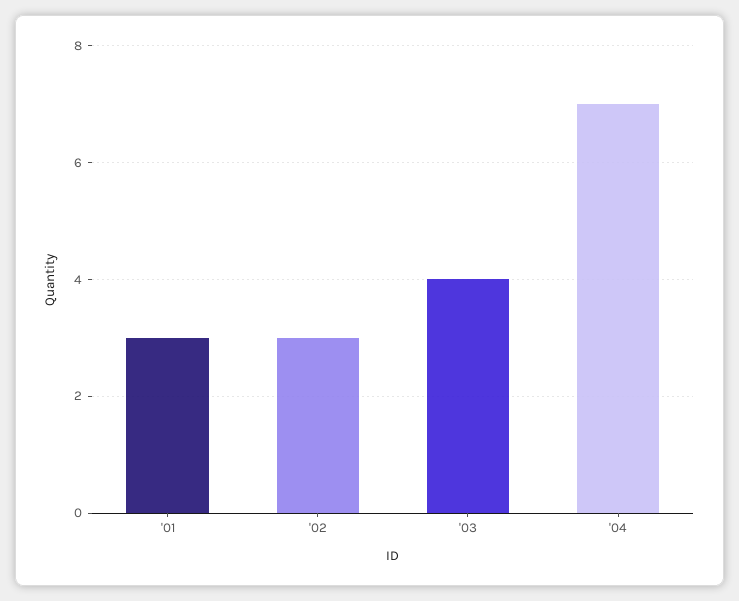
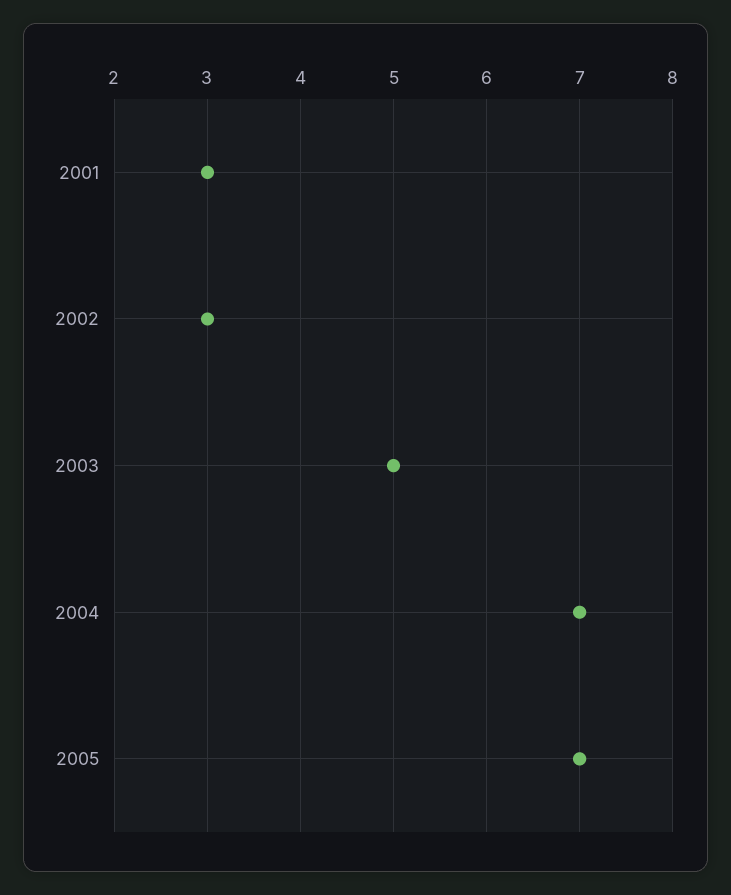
'03: 4 -> 5
2005: none -> 7

